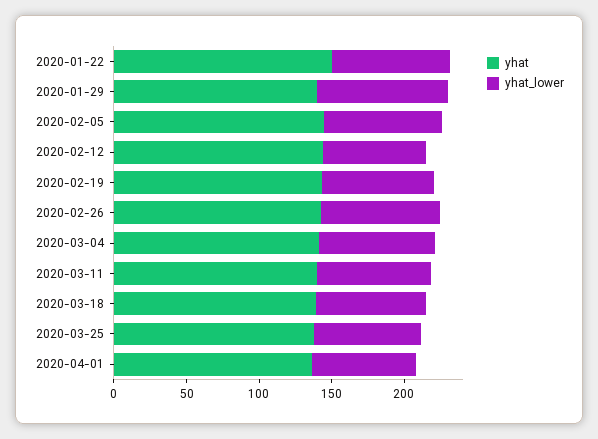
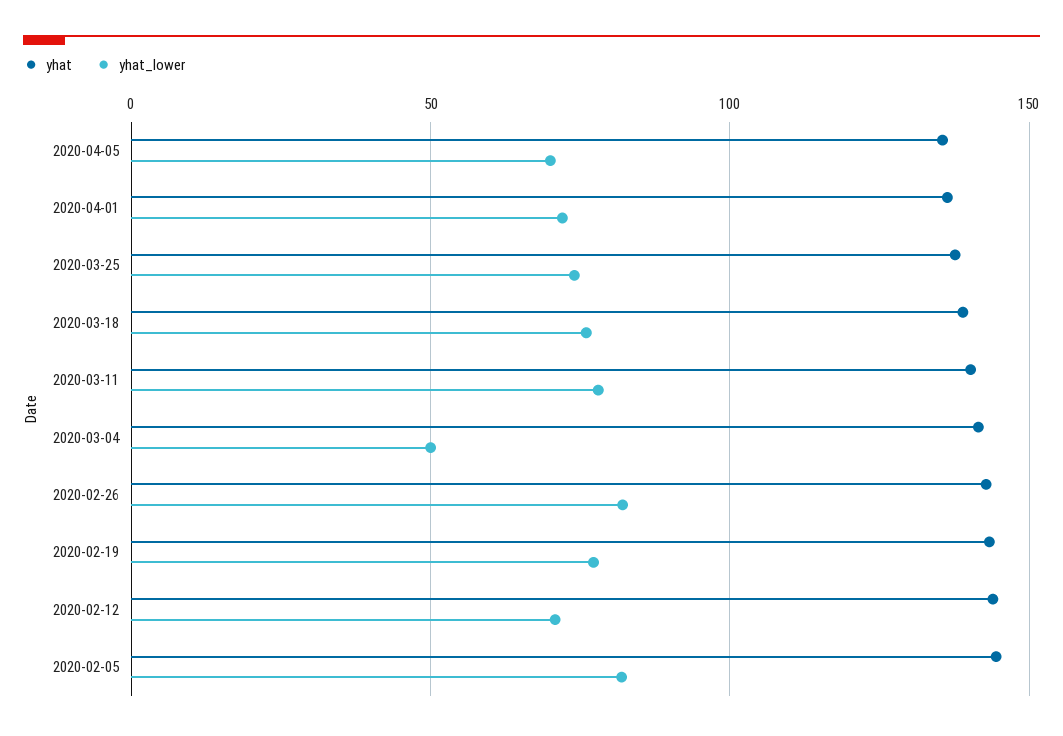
yhat, 2020-01-22: 150 -> none
yhat_lower, 2020-01-22: 80 -> none
yhat, 2020-01-29: 140 -> none
yhat_lower, 2020-01-29: 90 -> none
yhat_lower, 2020-03-04: 80 -> 50
yhat, 2020-04-05: none -> 135
yhat_lower, 2020-04-05: none -> 70

